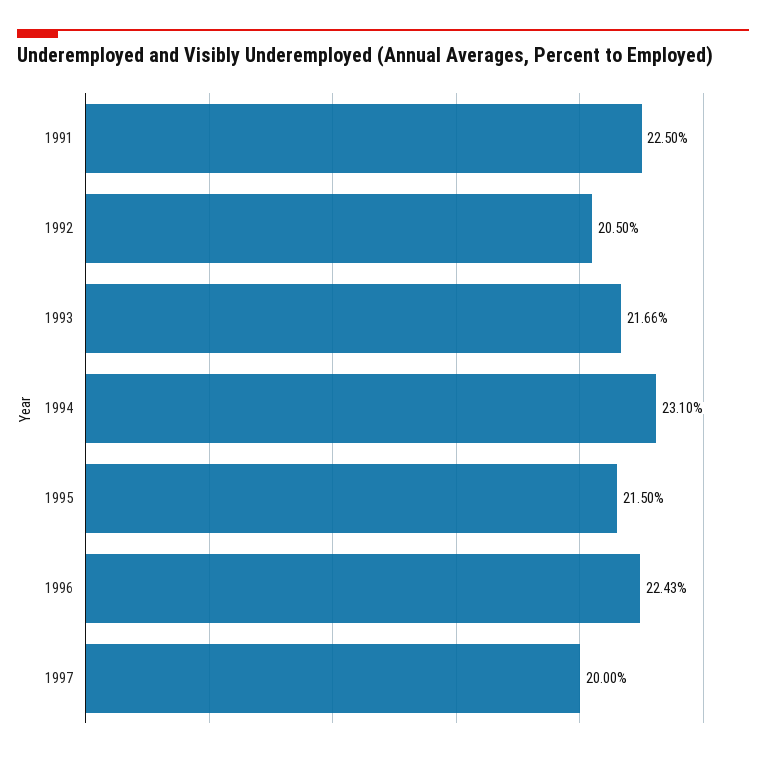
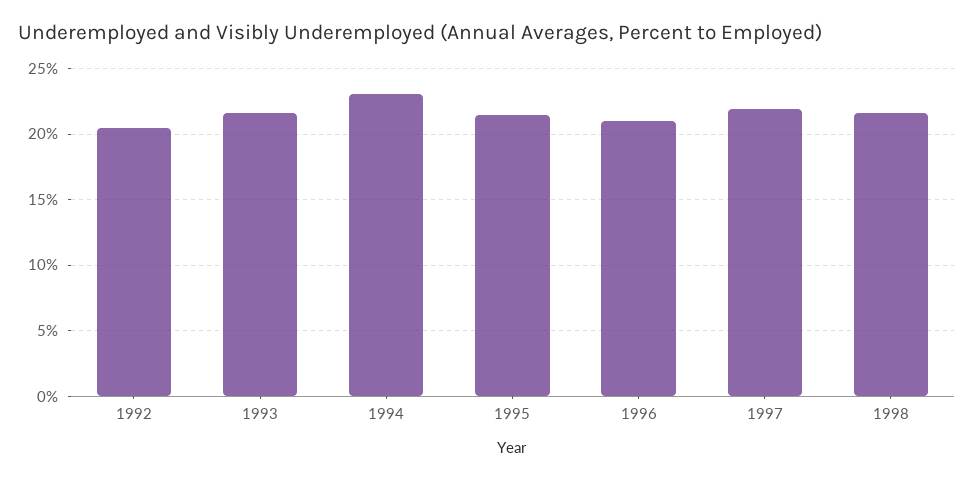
1991: 22.5 -> none
1996: 22.43 -> 21
1997: 20 -> 22
1998: none -> 21.5

